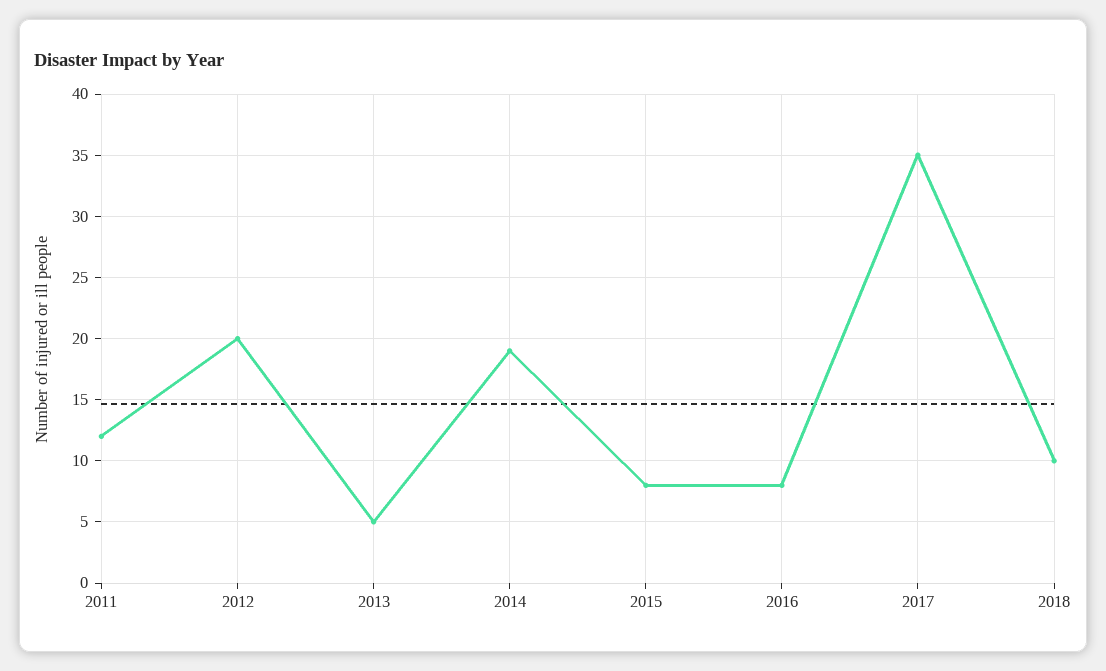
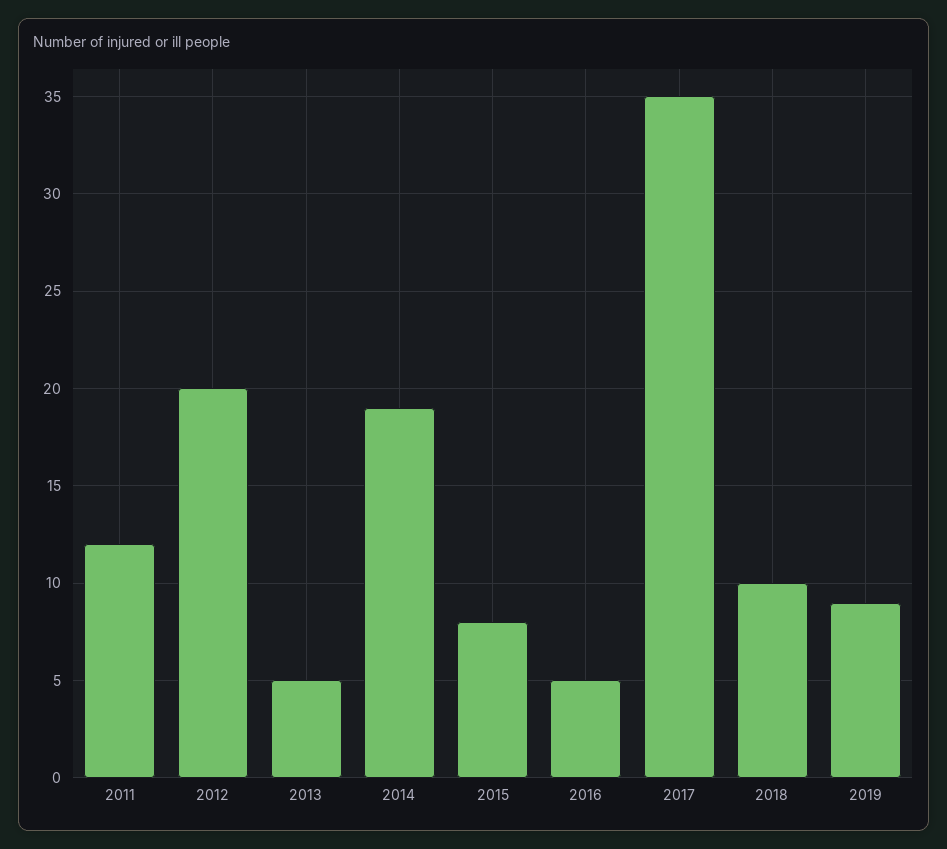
2016: 8 -> 5
2019: none -> 9

